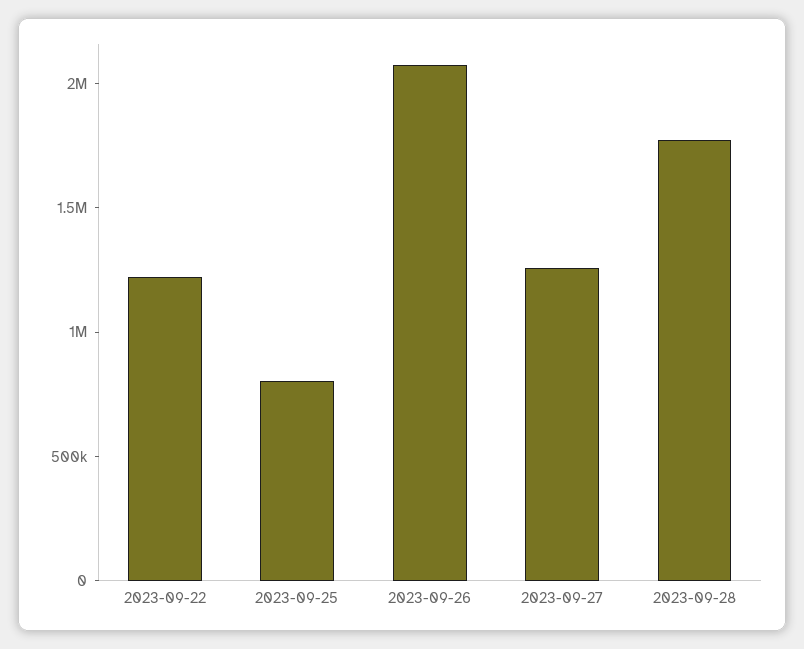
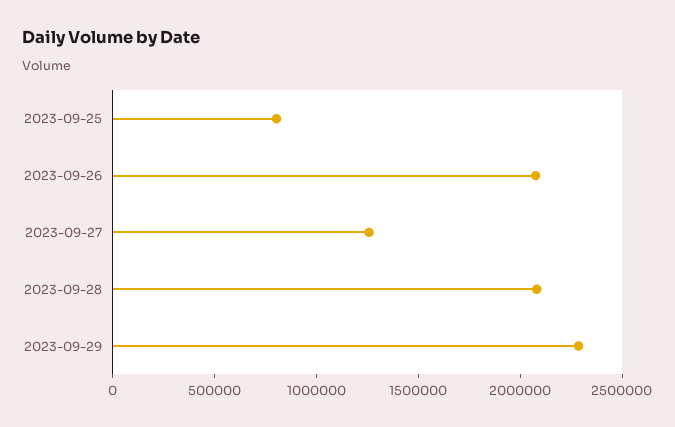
2023-09-22: 1200000 -> none
2023-09-28: 1800000 -> 2100000
2023-09-29: none -> 2300000

